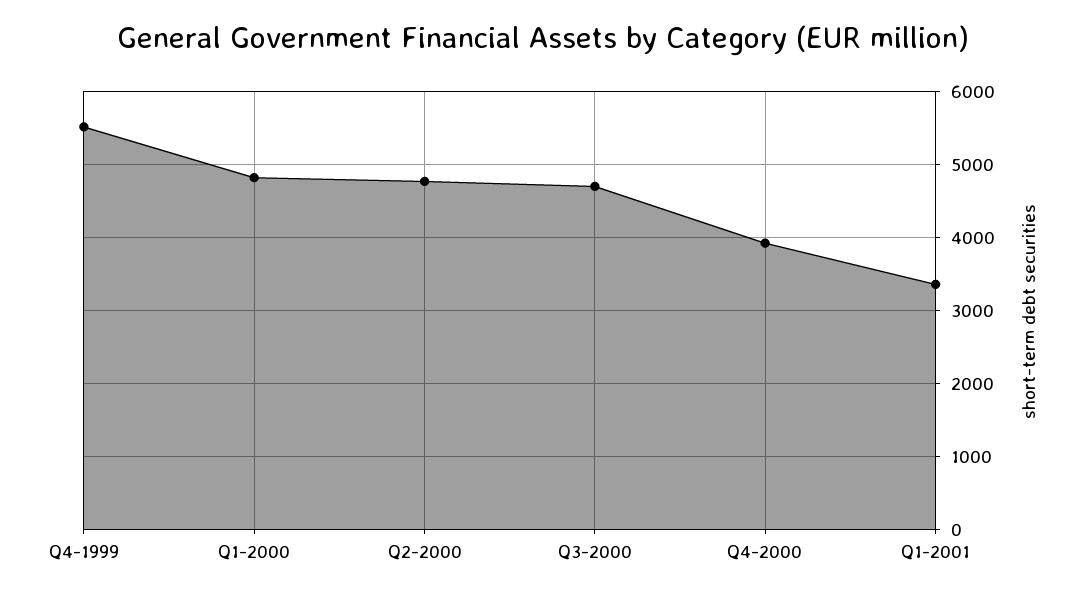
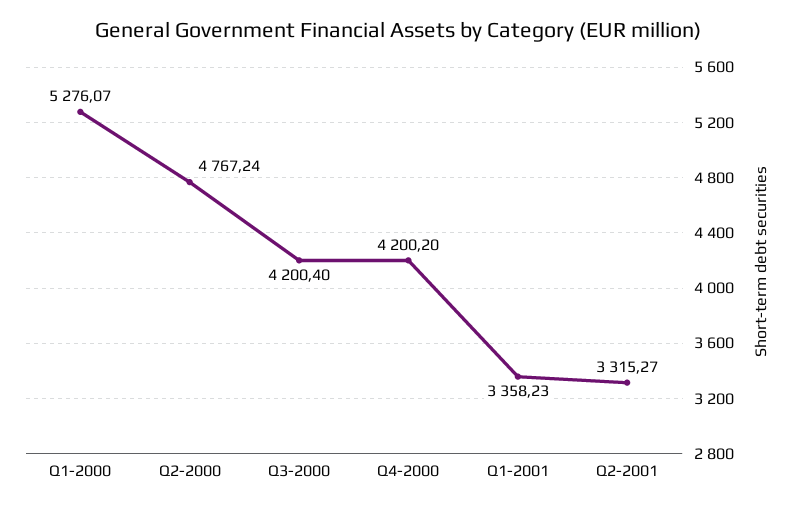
Q4-1999: 5500 -> none
Q1-2000: 4800 -> 5276.07
Q3-2000: 4700 -> 4200.4
Q4-2000: 3900 -> 4200.2
Q2-2001: none -> 3315.27

